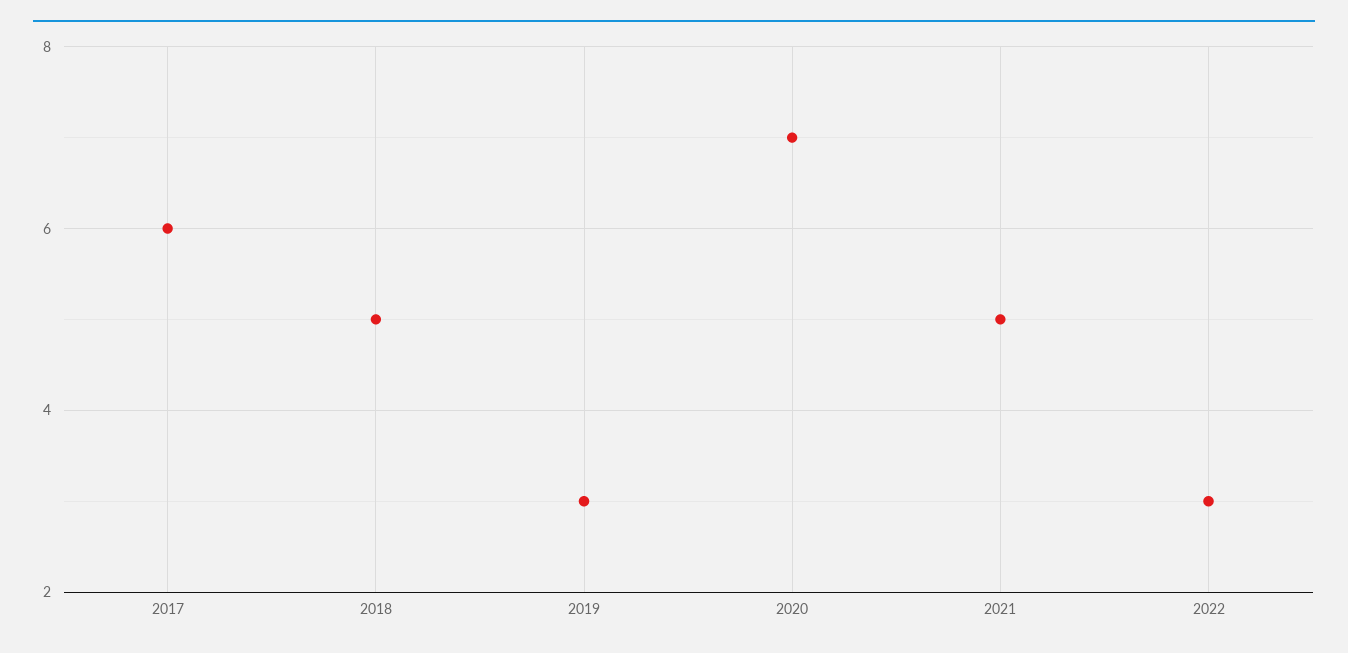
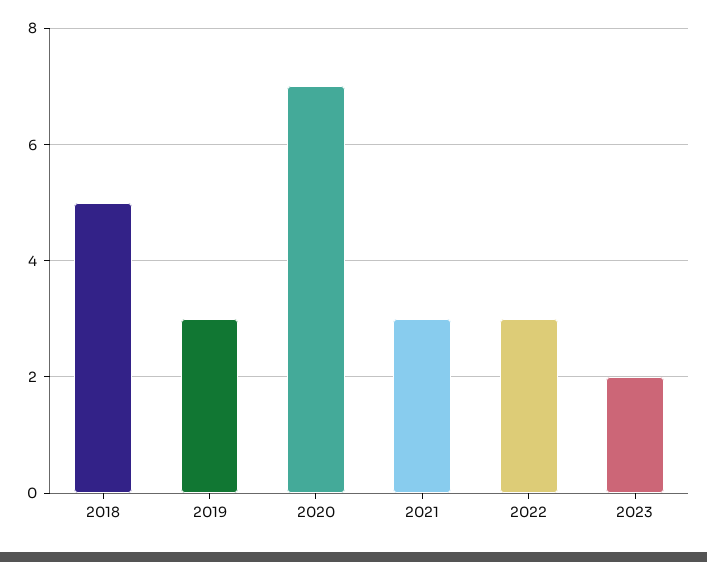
2017: 6 -> none
2021: 5 -> 3
2023: none -> 2

